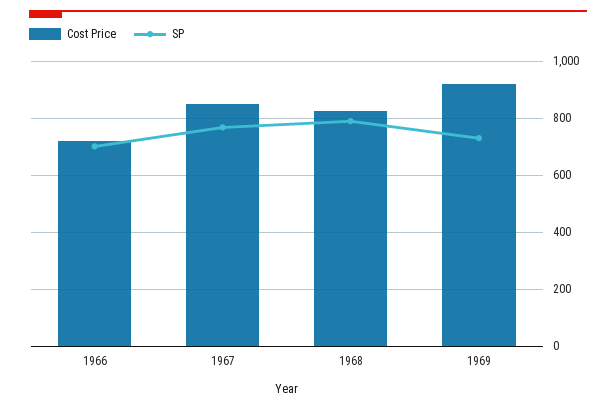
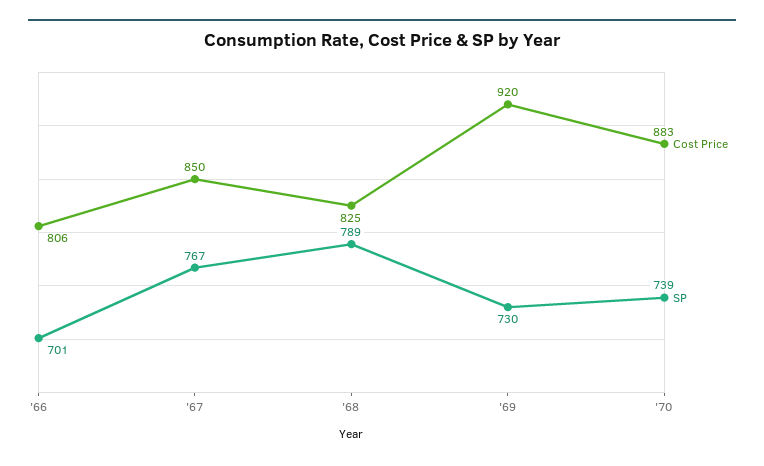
Cost Price, 1966: 725 -> 806
Cost Price, '70: none -> 883
SP, '70: none -> 739

